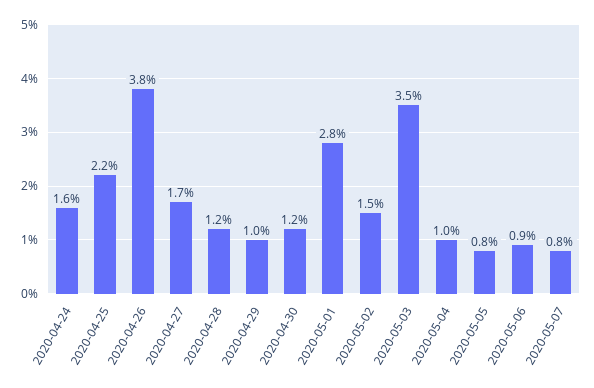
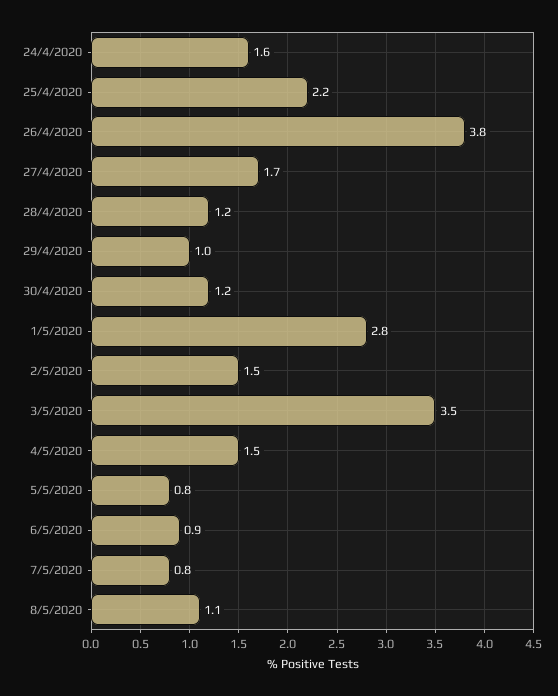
2020-05-04: 1 -> 1.5
8/5/2020: none -> 1.1

